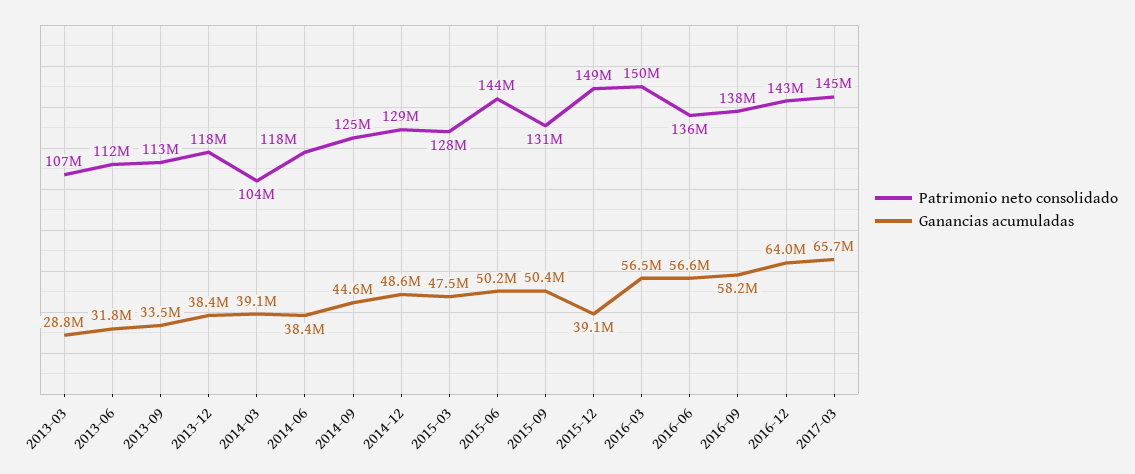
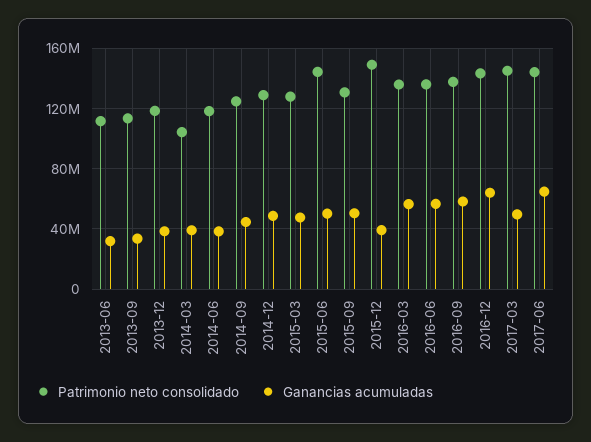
Patrimonio neto consolidado, 2013-03: 107000000 -> none
Ganancias acumuladas, 2013-03: 28800000 -> none
Patrimonio neto consolidado, 2016-03: 150000000 -> 135000000
Ganancias acumuladas, 2017-03: 65700000 -> 50000000
Patrimonio neto consolidado, 2017-06: none -> 145000000
Ganancias acumuladas, 2017-06: none -> 65000000

